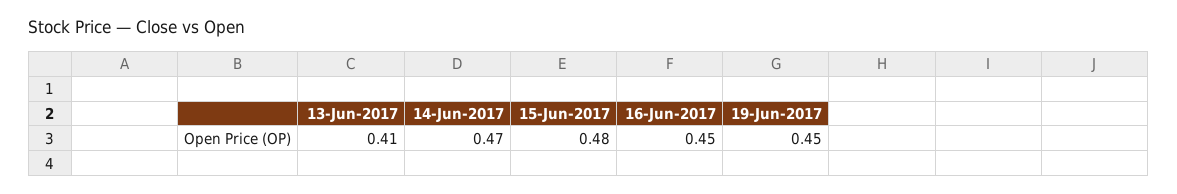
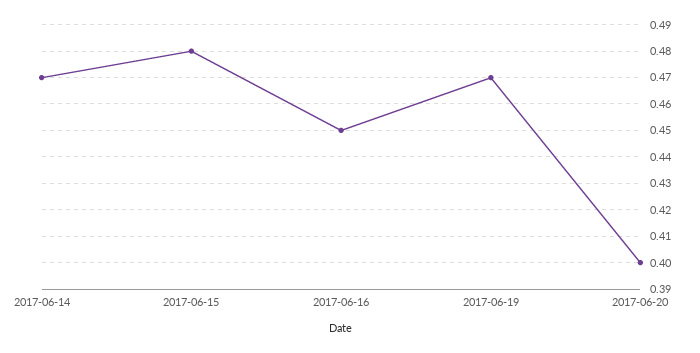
13-Jun-2017: 0.41 -> none
19-Jun-2017: 0.45 -> 0.47
2017-06-20: none -> 0.4

